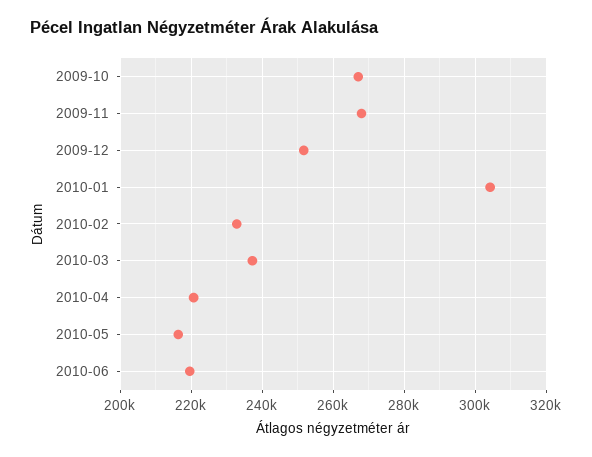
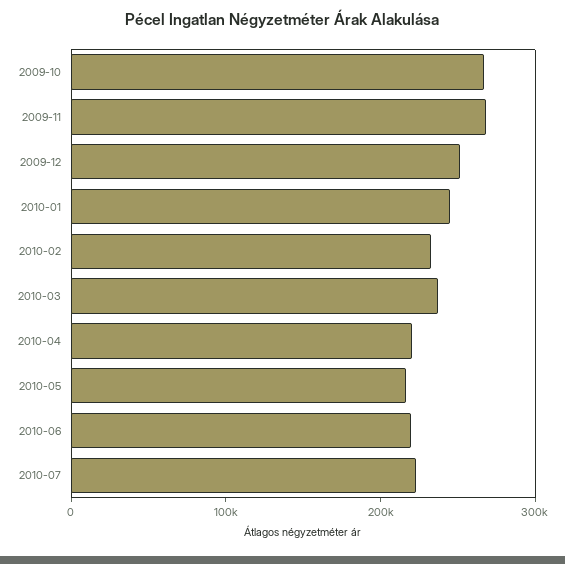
2010-01: 304000 -> 240000
2010-07: none -> 220000

